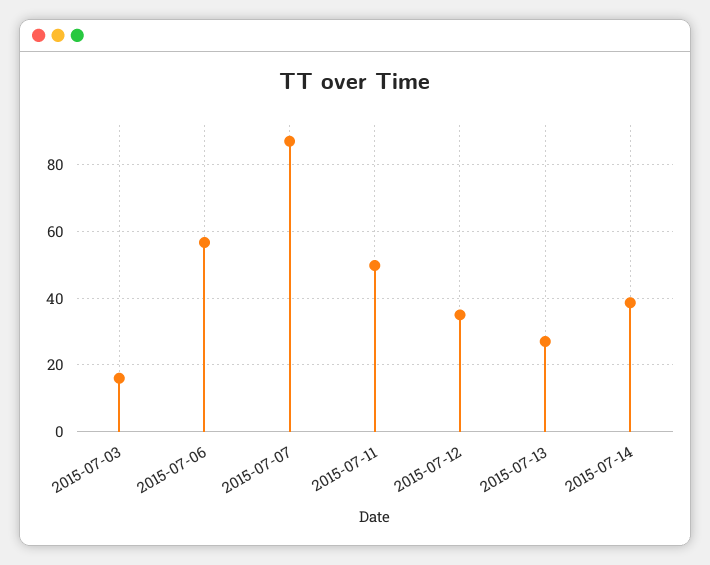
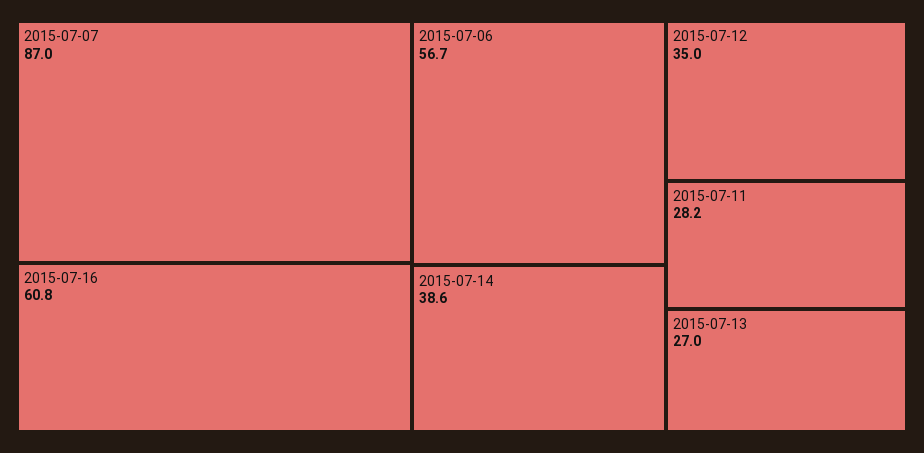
2015-07-03: 16 -> none
2015-07-11: 50 -> 28.2
2015-07-16: none -> 60.8

